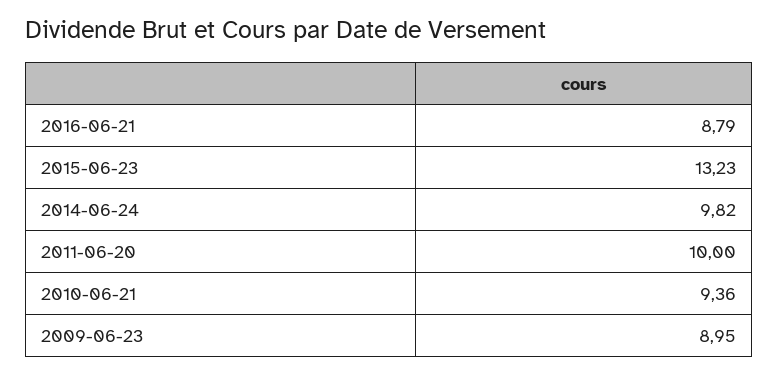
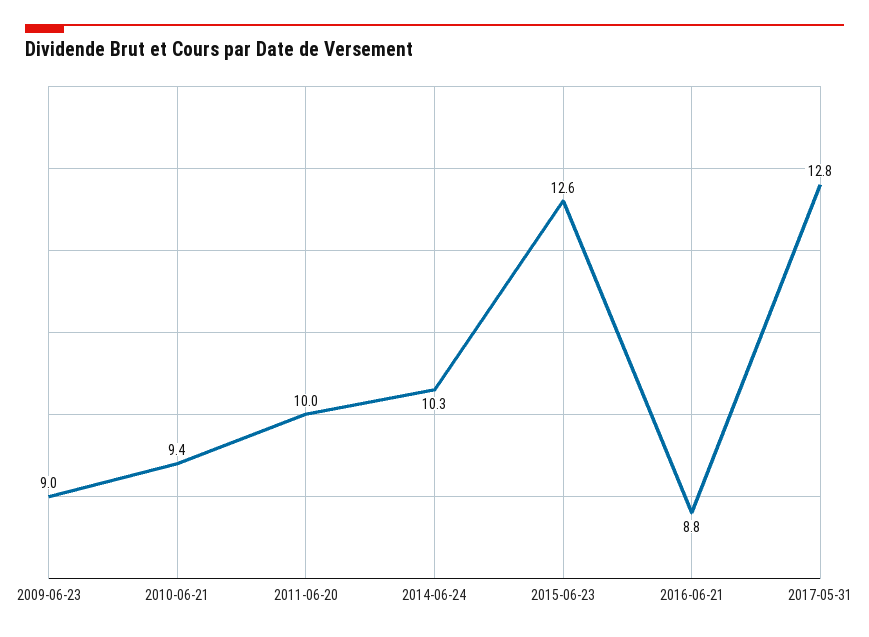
2015-06-23: 13.23 -> 12.6
2014-06-24: 9.82 -> 10.3
2017-05-31: none -> 12.8

